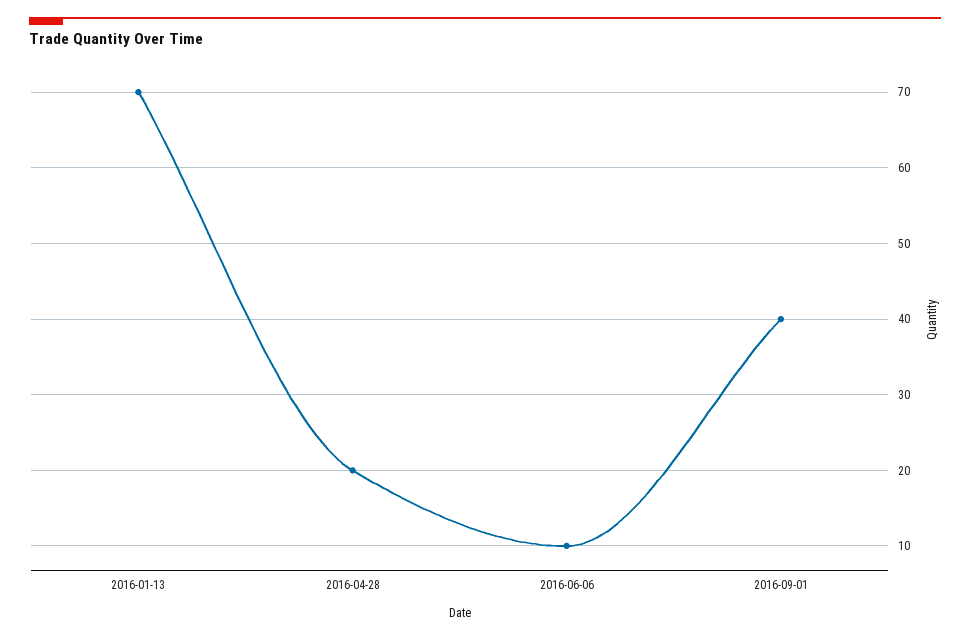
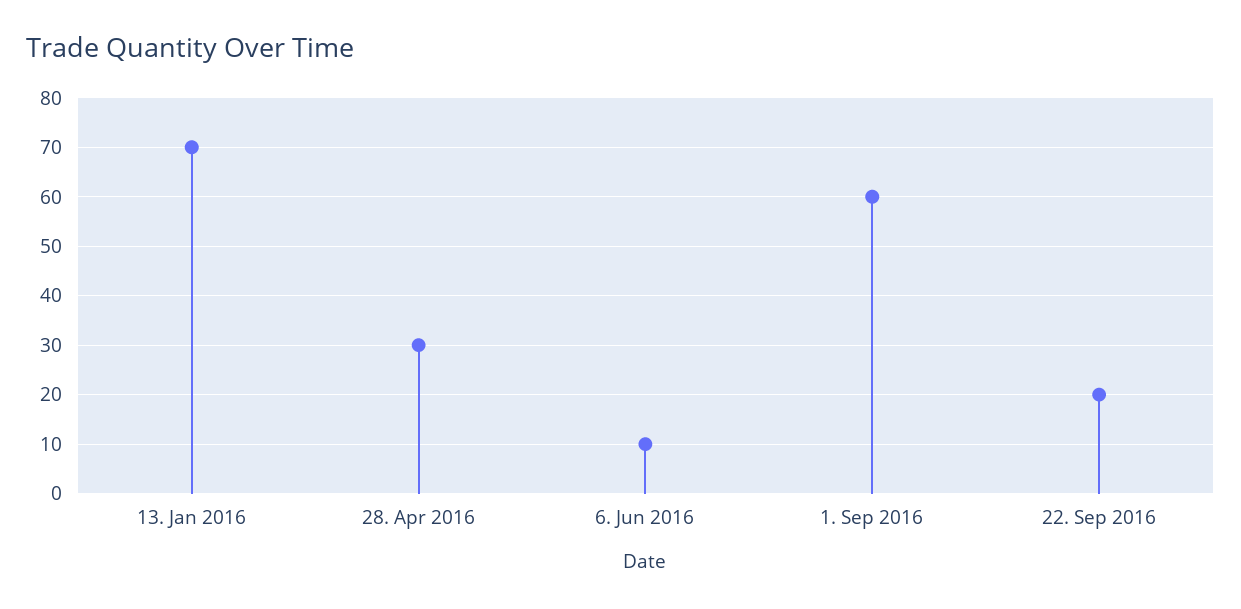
2016-04-28: 20 -> 30
2016-09-01: 40 -> 60
22. Sep 2016: none -> 20

